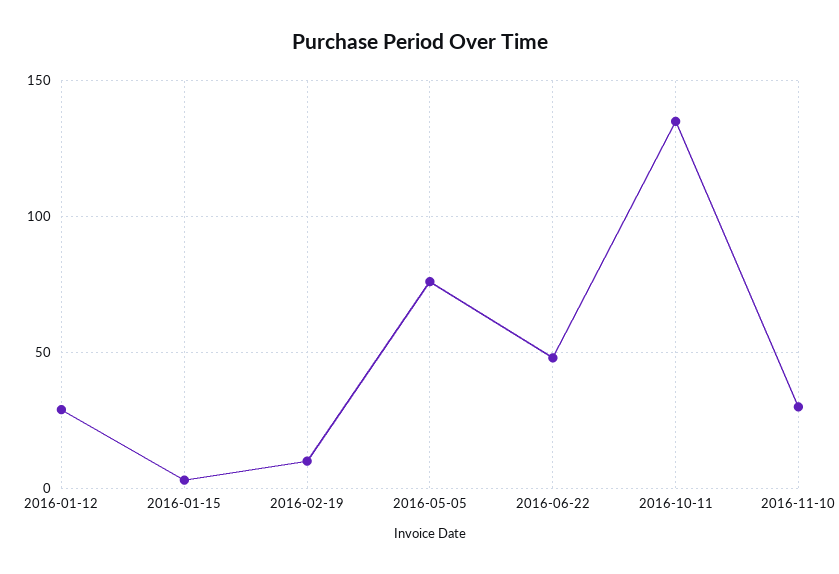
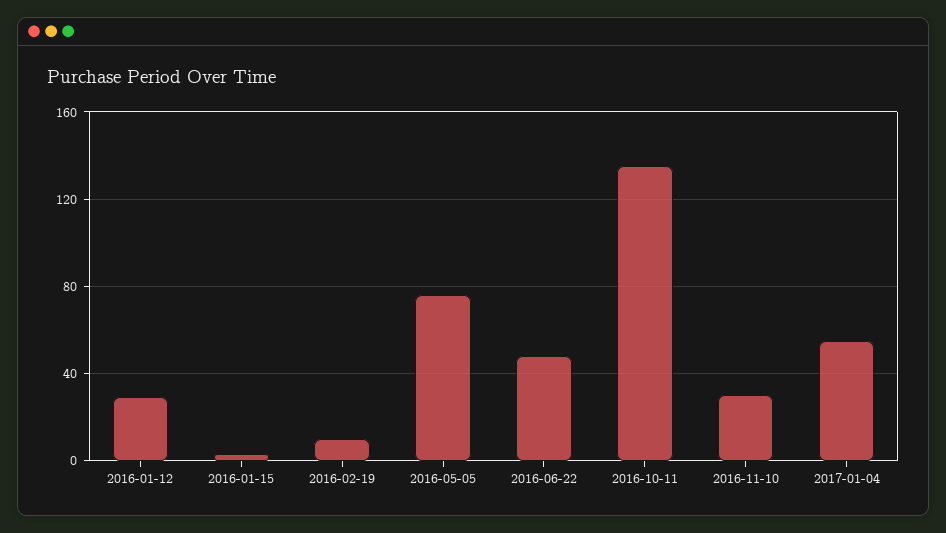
2017-01-04: none -> 55

